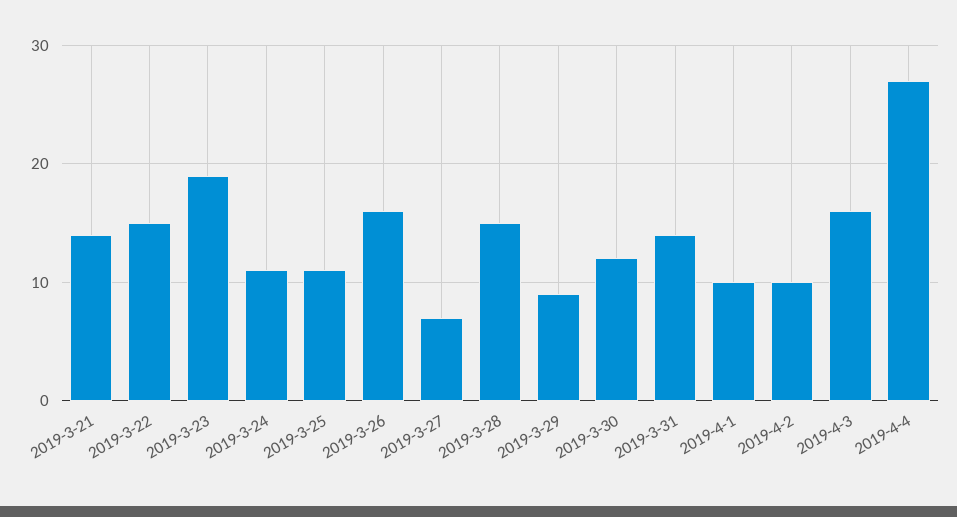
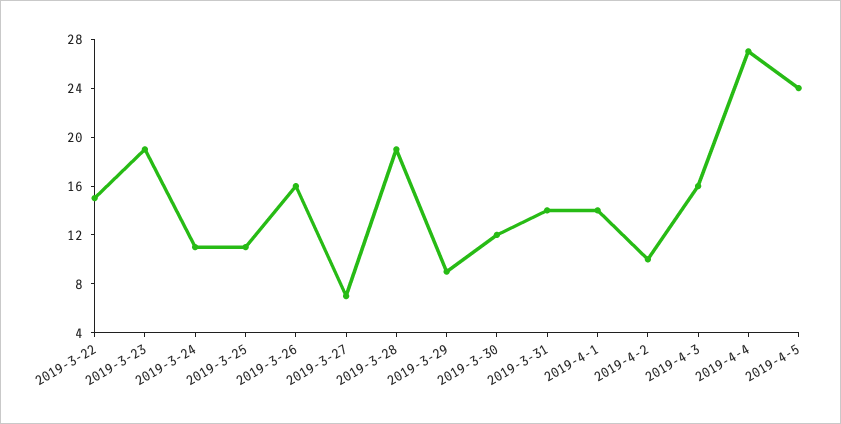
2019-3-21: 14 -> none
2019-3-28: 15 -> 19
2019-4-1: 10 -> 14
2019-4-5: none -> 24

